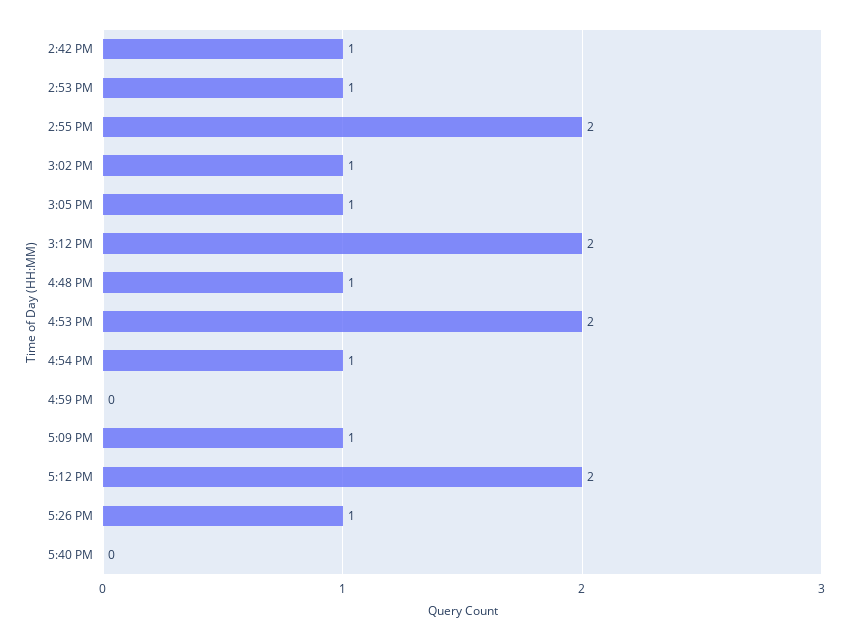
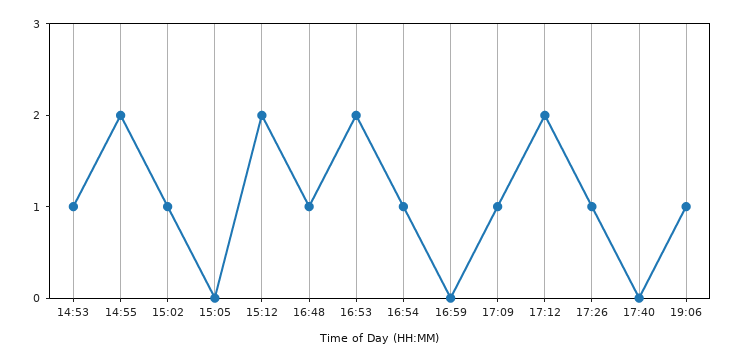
2:42 PM: 1 -> none
3:05 PM: 1 -> 0
19:06: none -> 1

